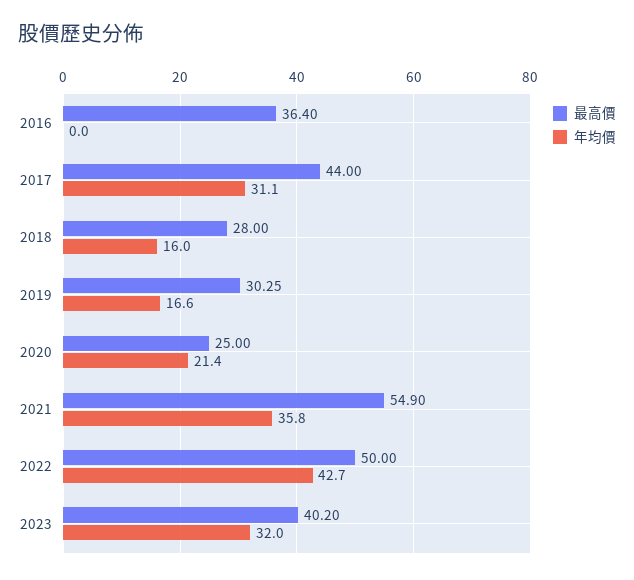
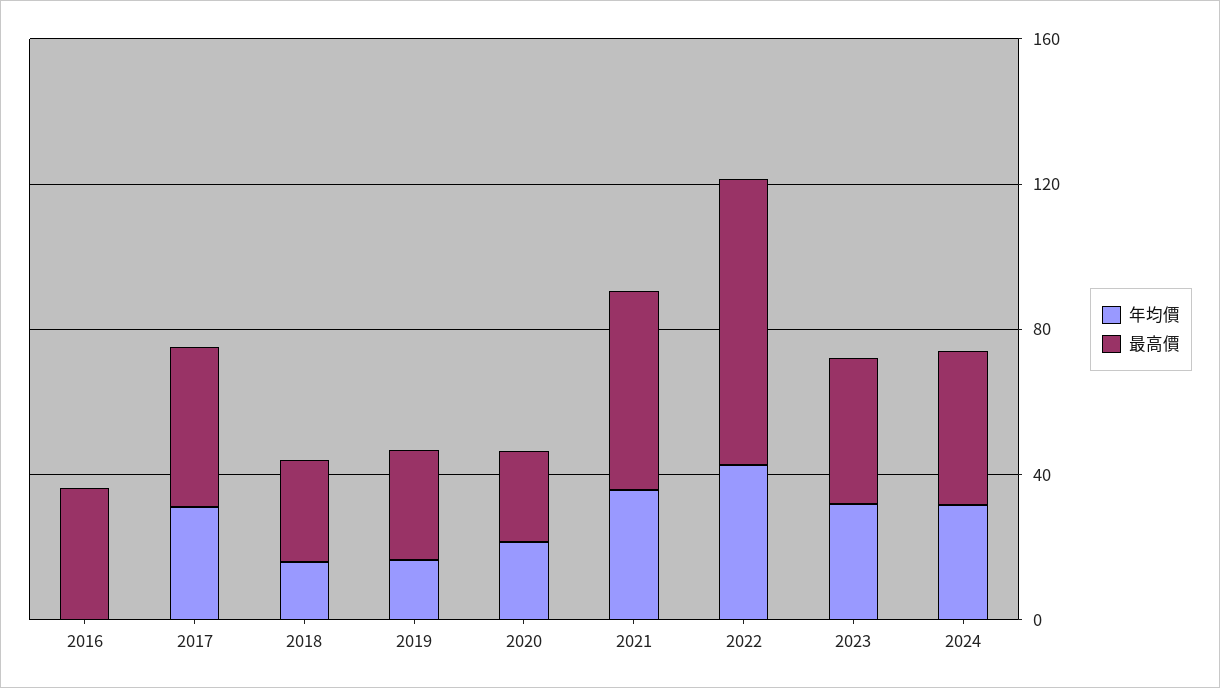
最高價, 2022: 50 -> 80
年均價, 2024: none -> 30
最高價, 2024: none -> 40

